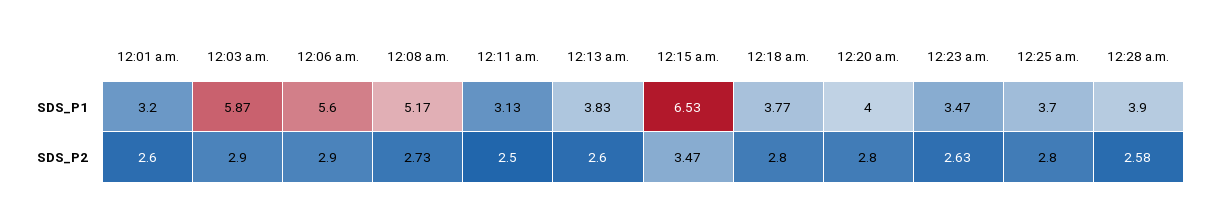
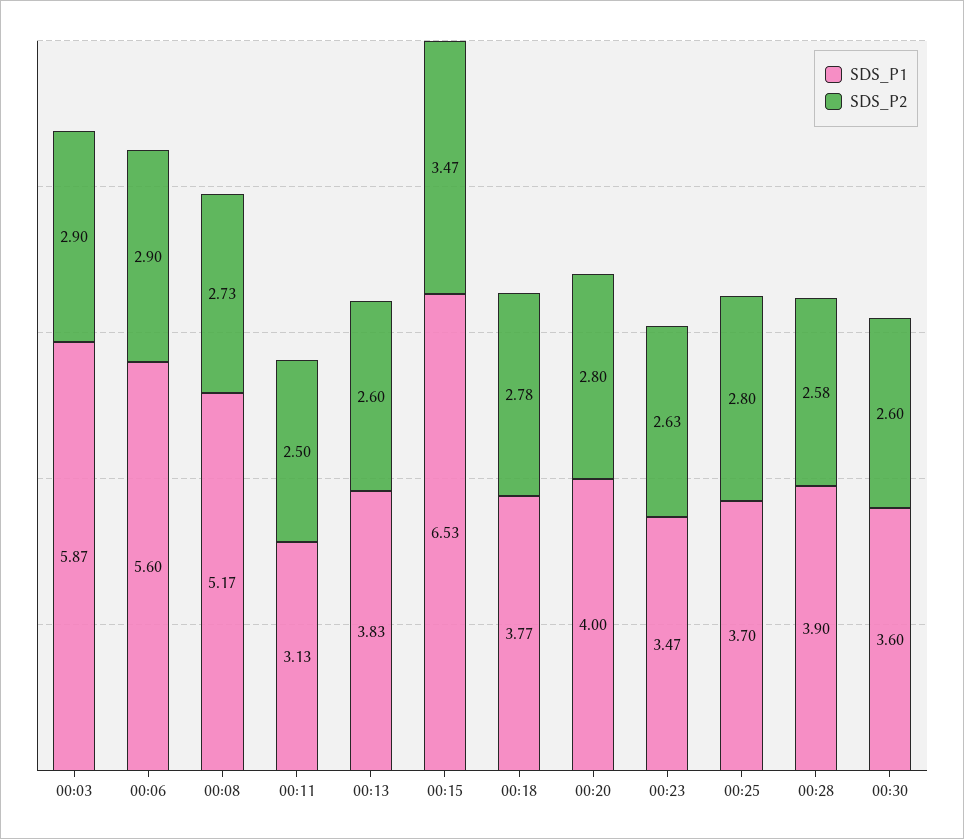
SDS_P1, 12:01 a.m.: 3.2 -> none
SDS_P2, 12:01 a.m.: 2.6 -> none
SDS_P2, 12:18 a.m.: 2.8 -> 2.78
SDS_P1, 00:30: none -> 3.6
SDS_P2, 00:30: none -> 2.6

